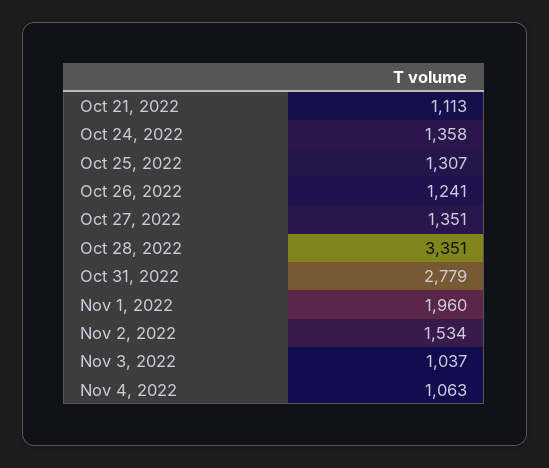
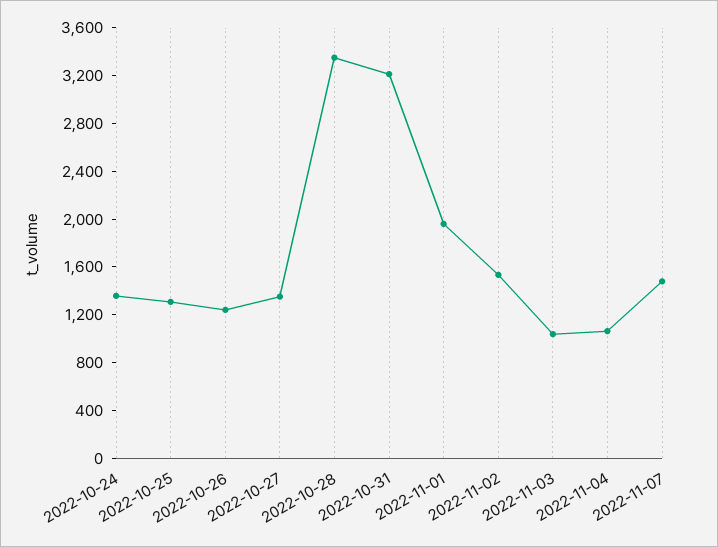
Oct 21, 2022: 1113 -> none
Oct 31, 2022: 2779 -> 3200
2022-11-07: none -> 1500

